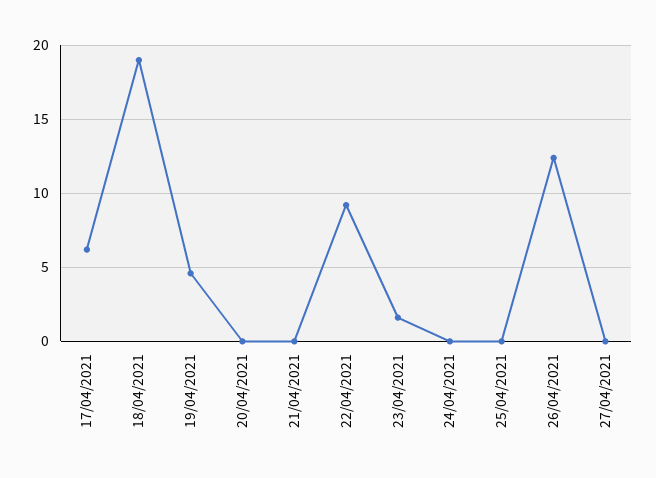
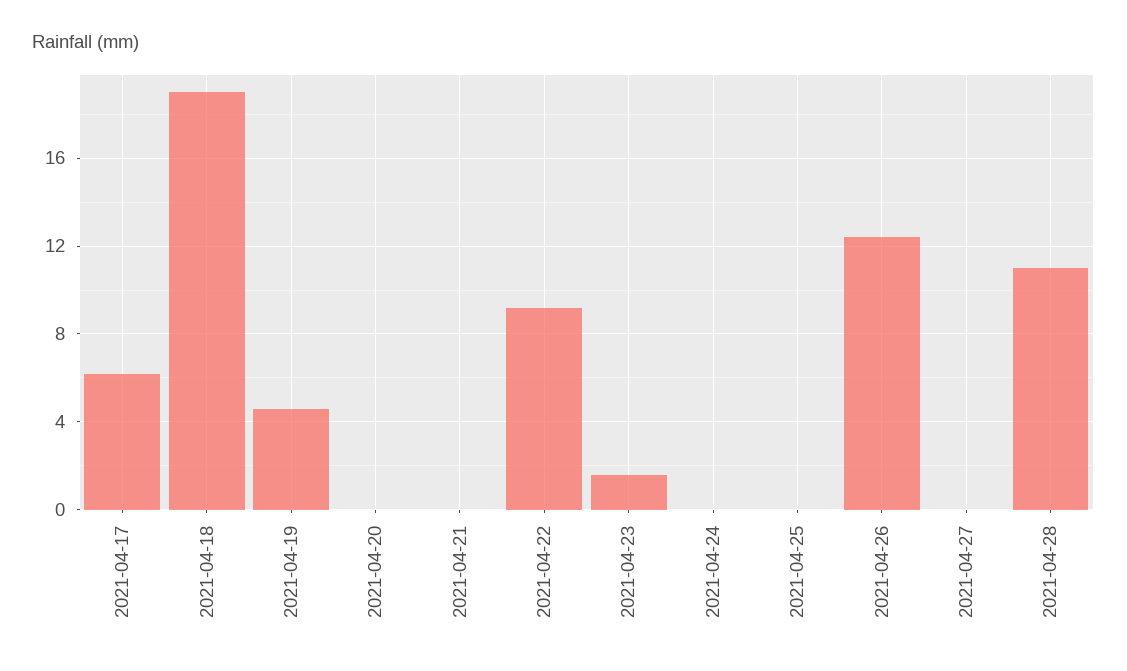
2021-04-28: none -> 11

